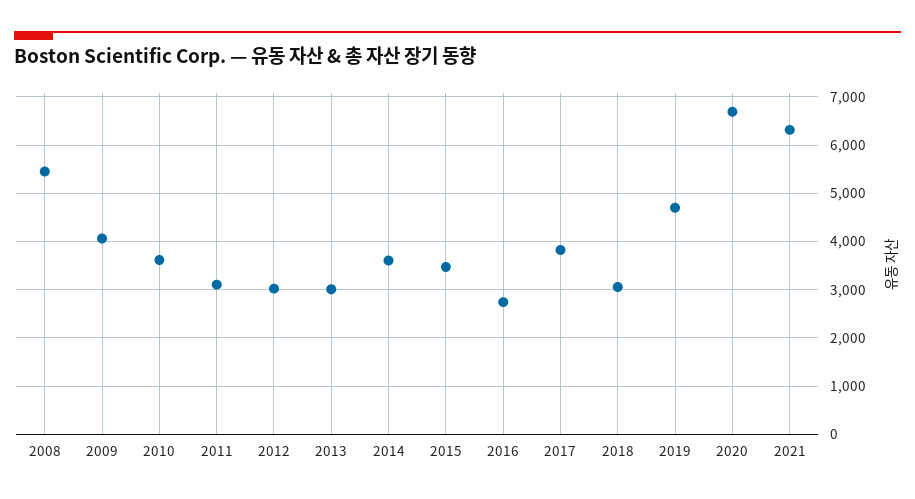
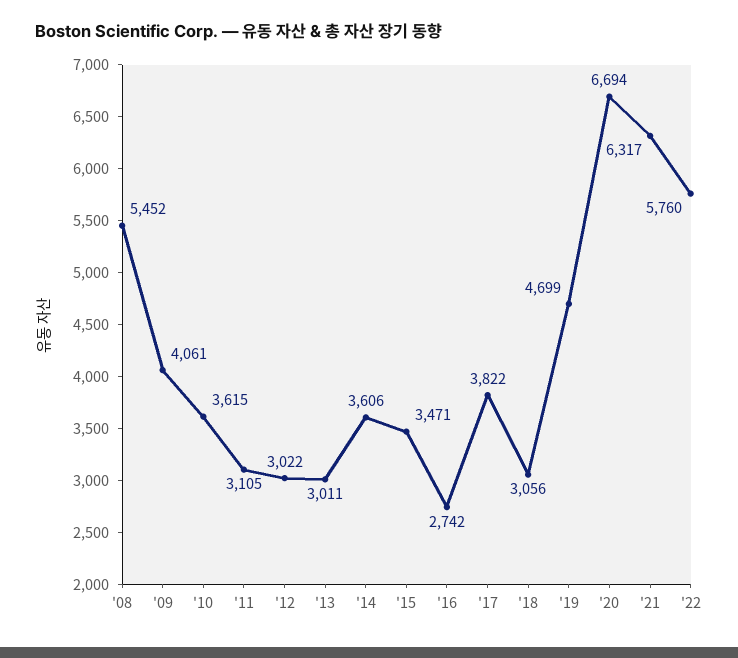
'22: none -> 5760

